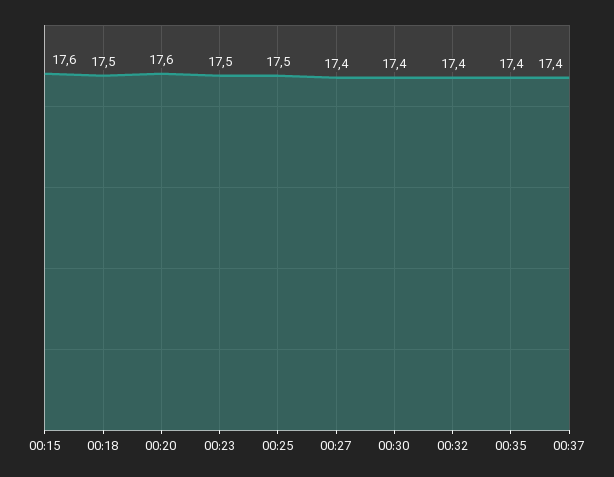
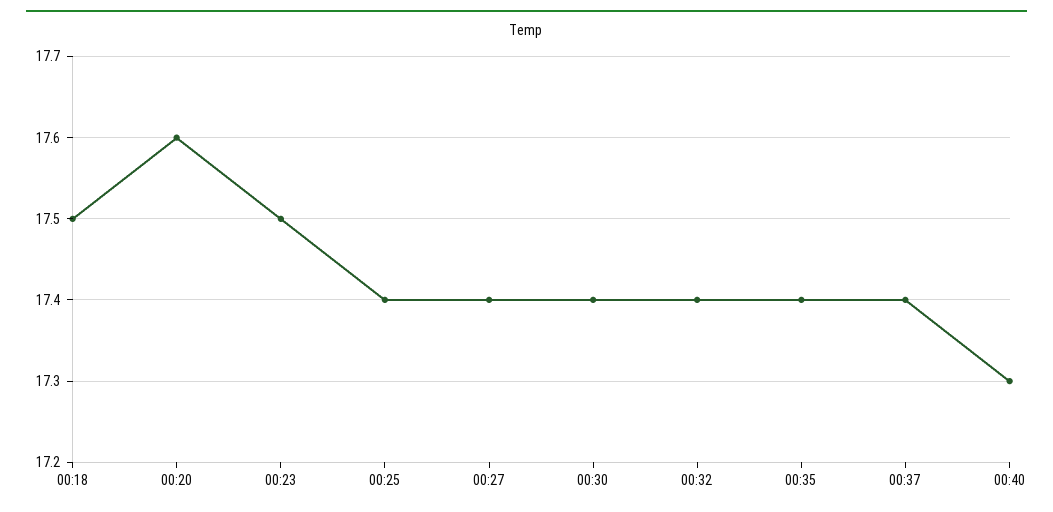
00:15: 17.6 -> none
00:25: 17.5 -> 17.4
00:40: none -> 17.3

